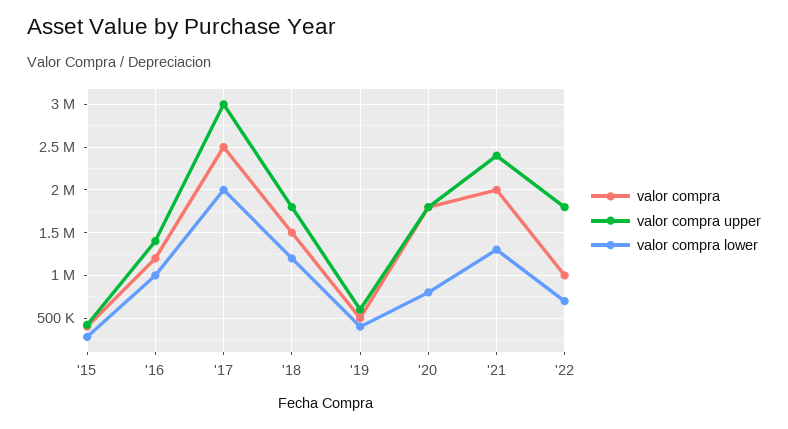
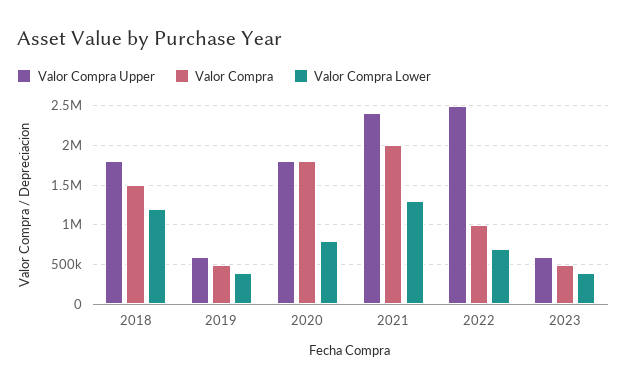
valor compra, '15: 400000 -> none
valor compra upper, '15: 400000 -> none
valor compra lower, '15: 300000 -> none
valor compra, '16: 1200000 -> none
valor compra upper, '16: 1400000 -> none
valor compra lower, '16: 1000000 -> none
valor compra, '17: 2500000 -> none
valor compra upper, '17: 3000000 -> none
valor compra lower, '17: 2000000 -> none
valor compra upper, '22: 1800000 -> 2500000
valor compra upper, 2023: none -> 600000
valor compra, 2023: none -> 500000
valor compra lower, 2023: none -> 400000

